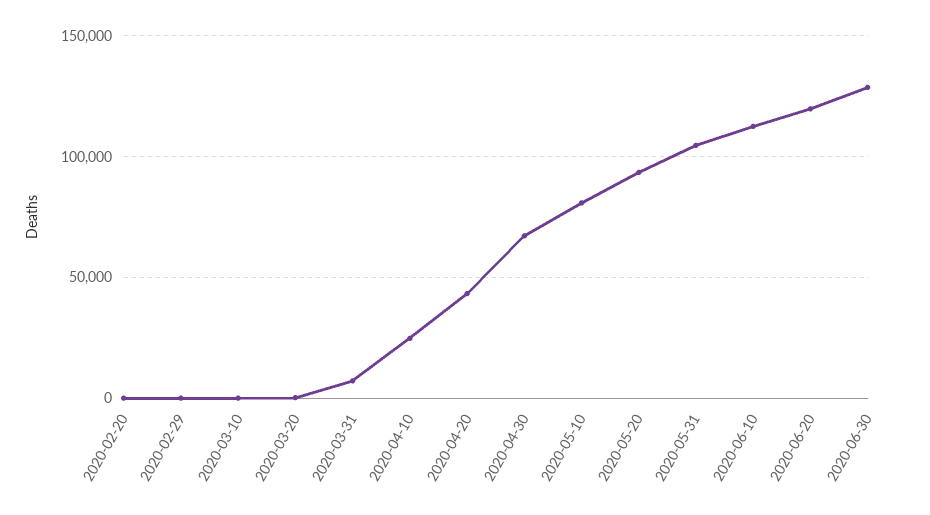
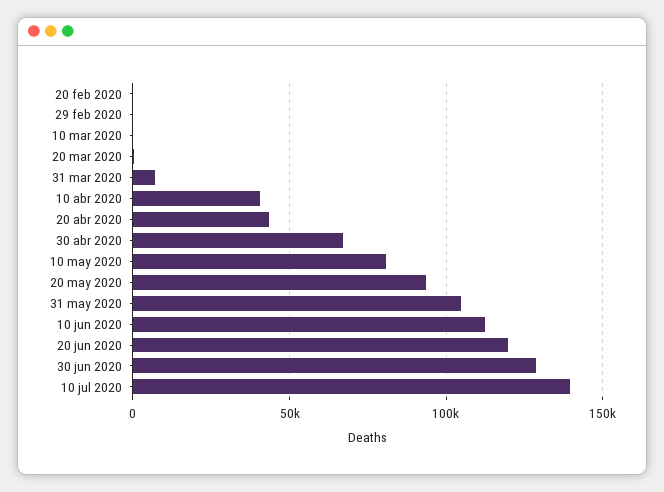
2020-04-10: 25000 -> 40000
10 jul 2020: none -> 140000

